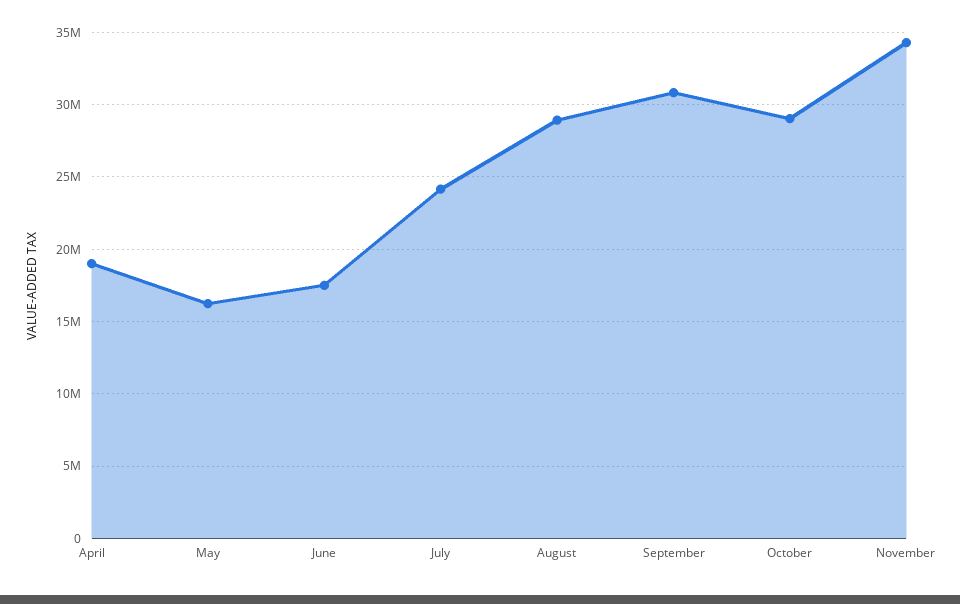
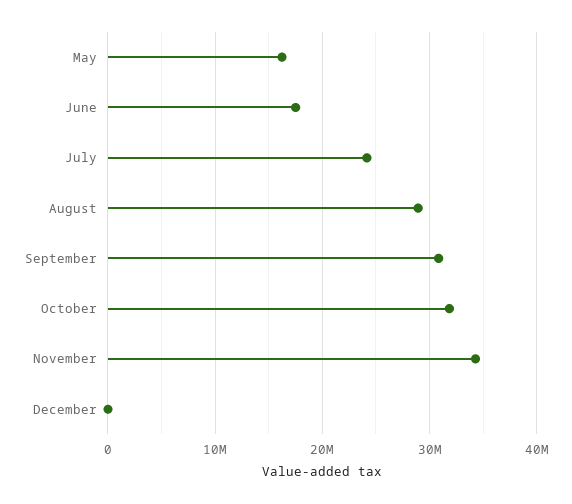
April: 19000000 -> none
October: 29000000 -> 32000000
December: none -> 0

